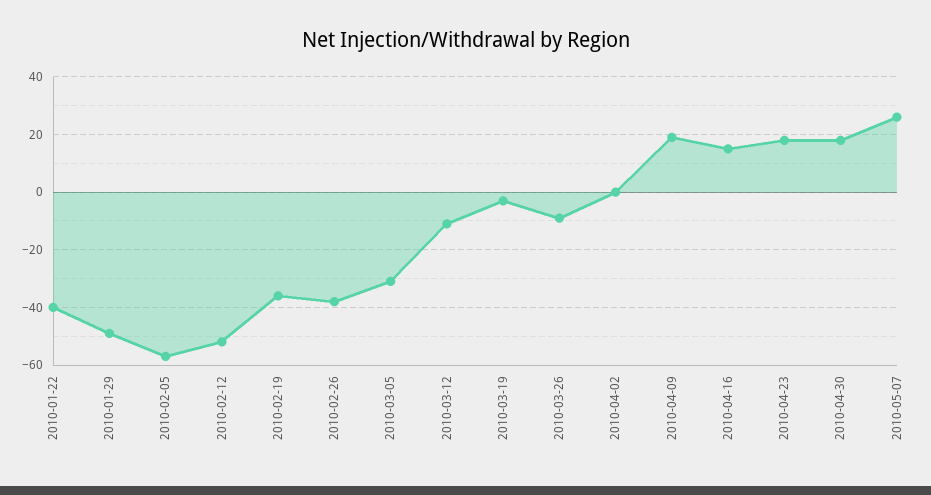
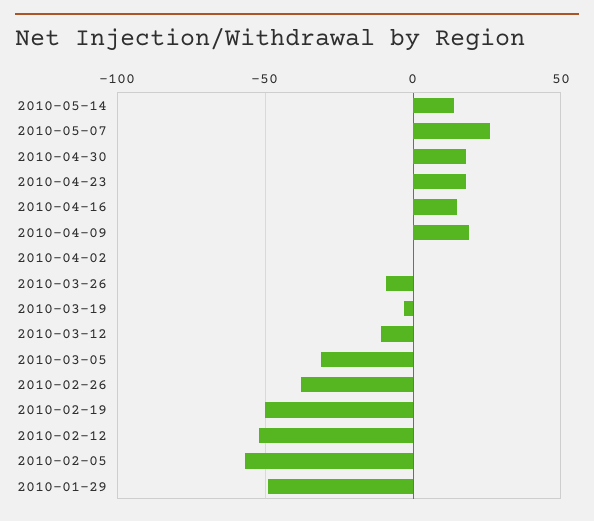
2010-01-22: -40 -> none
2010-02-19: -35 -> -50
2010-05-14: none -> 15

